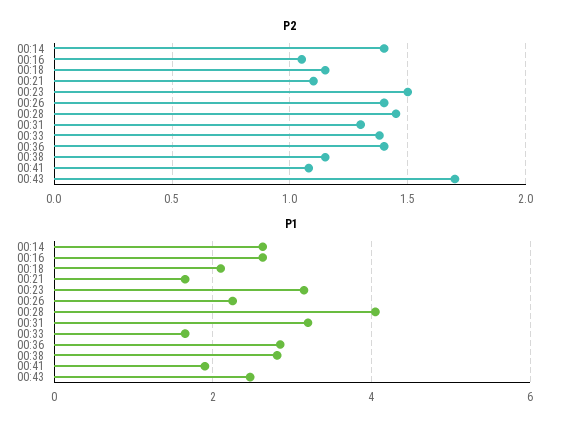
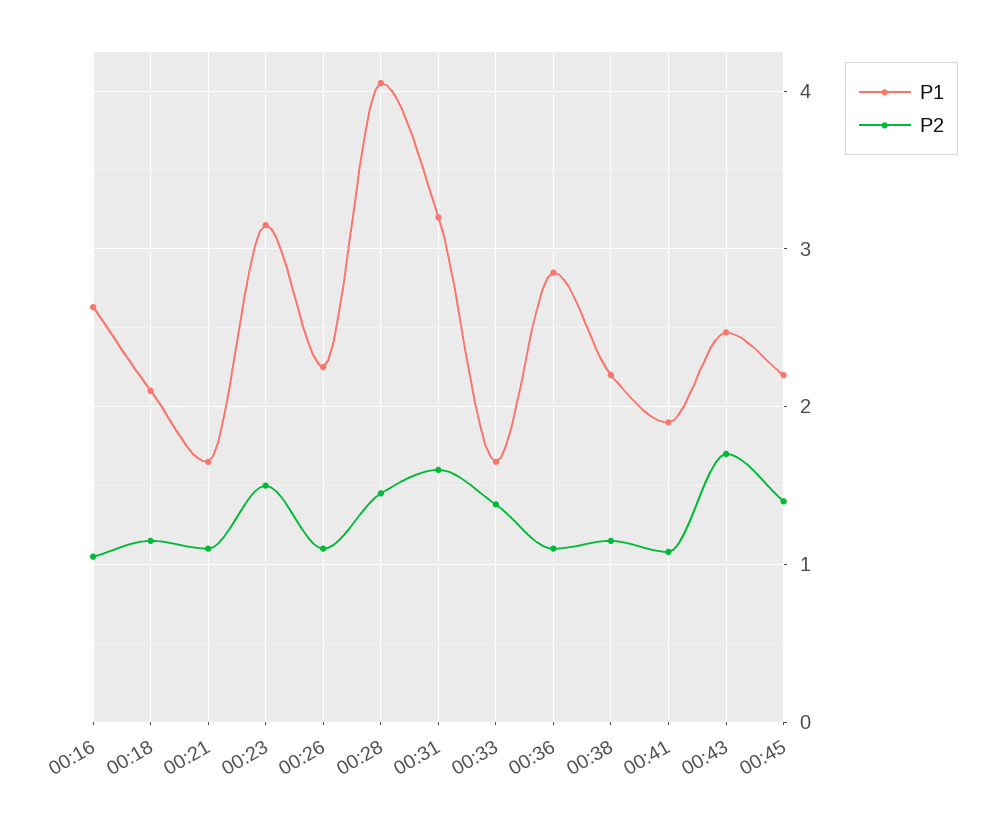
P2, 00:14: 1.4 -> none
P2, 00:26: 1.4 -> 1.1
P2, 00:31: 1.3 -> 1.6
P2, 00:36: 1.4 -> 1.1
P1, 00:14: 2.6 -> none
P1, 00:38: 2.8 -> 2.2
P1, 00:45: none -> 2.2
P2, 00:45: none -> 1.4

